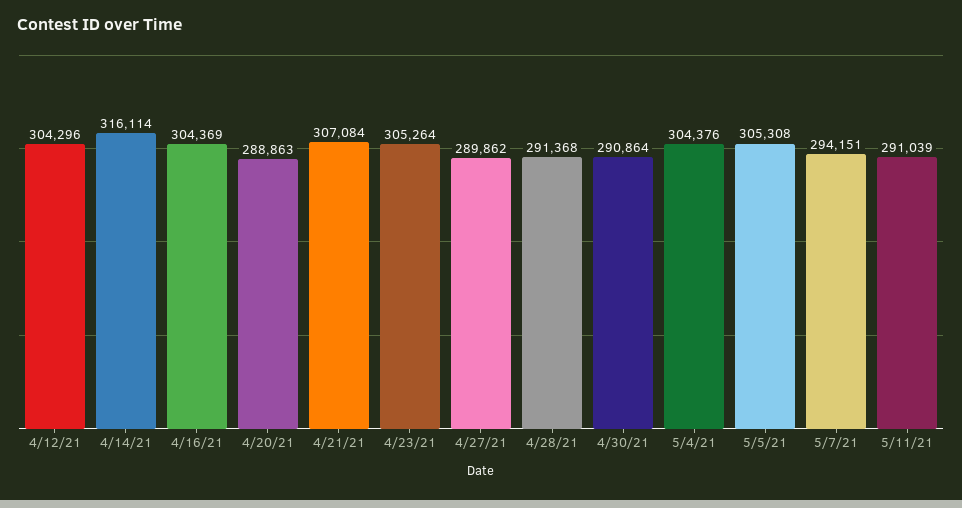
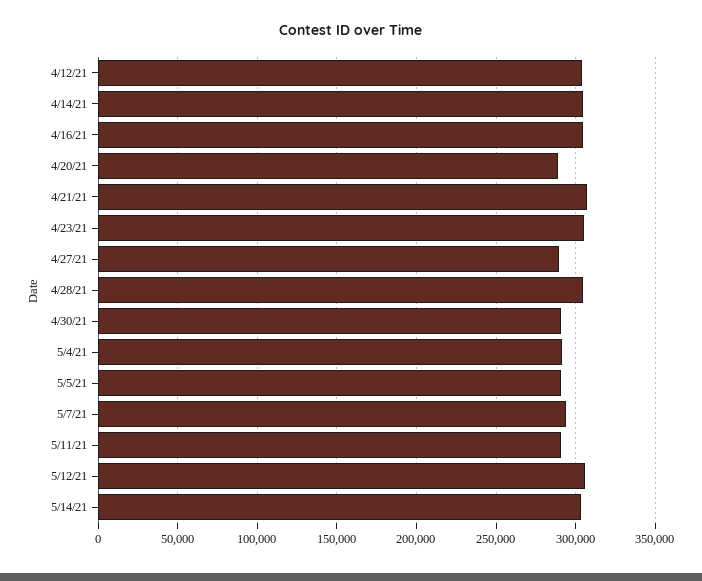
4/14/21: 316114 -> 305000
4/28/21: 291368 -> 305000
5/4/21: 304376 -> 290000
5/5/21: 305308 -> 290000
5/12/21: none -> 305000
5/14/21: none -> 305000

